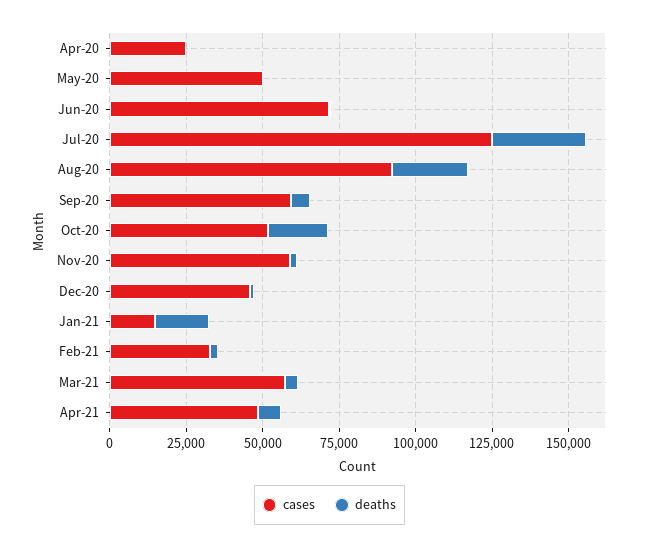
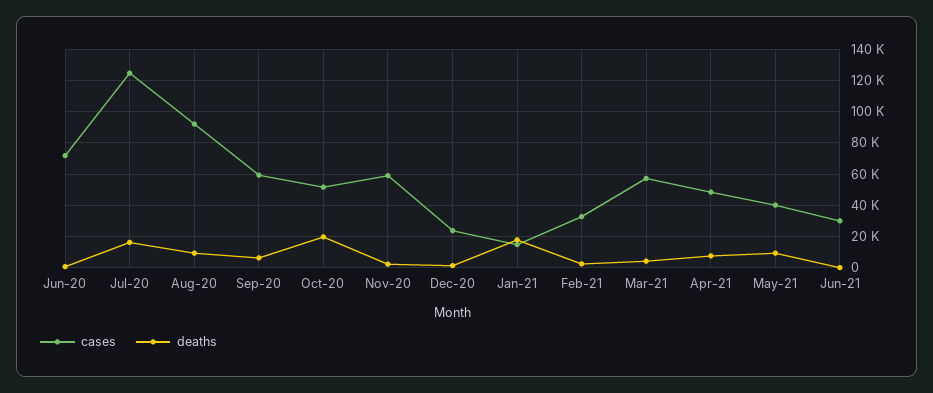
cases, Apr-20: 25000 -> none
deaths, Apr-20: 0 -> none
cases, May-20: 50000 -> none
deaths, May-20: 0 -> none
deaths, Jul-20: 30000 -> 15000
deaths, Aug-20: 25000 -> 10000
cases, Dec-20: 45000 -> 25000
cases, May-21: none -> 40000
deaths, May-21: none -> 10000
cases, Jun-21: none -> 30000
deaths, Jun-21: none -> 0

